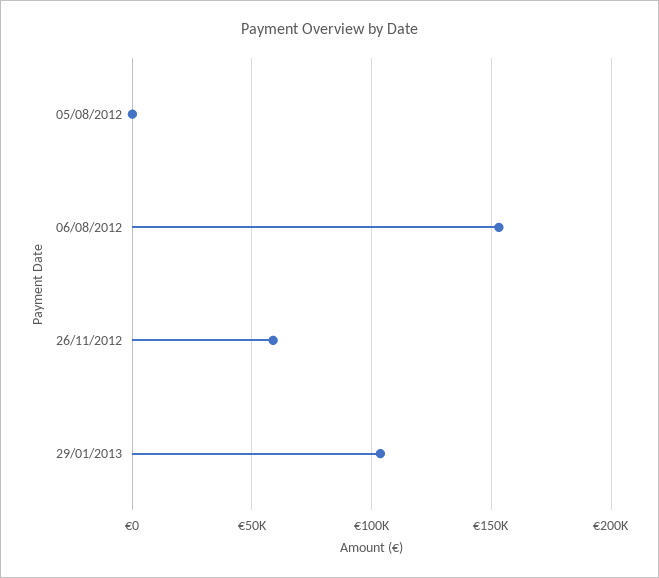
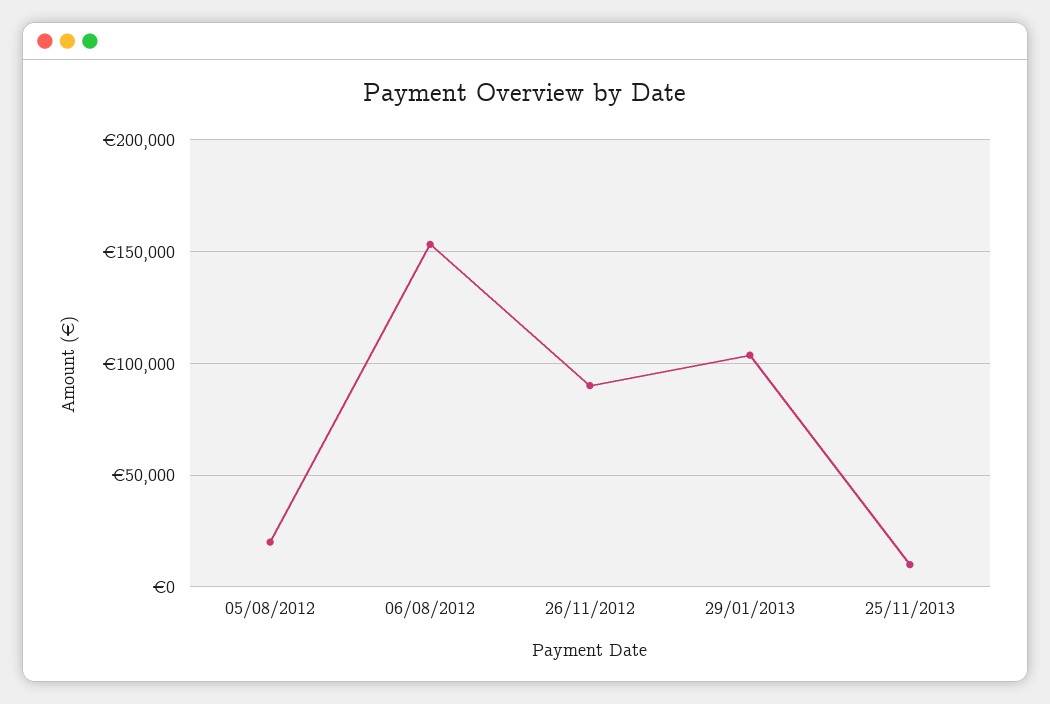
05/08/2012: 0 -> 20000
26/11/2012: 60000 -> 90000
25/11/2013: none -> 10000

